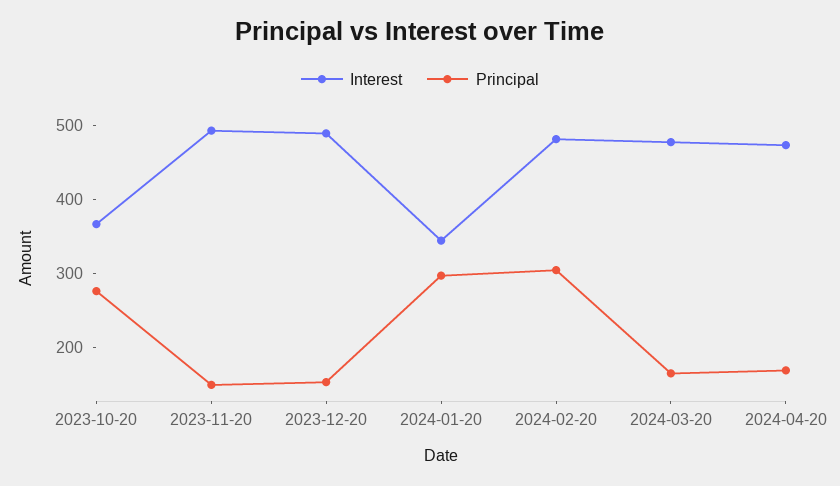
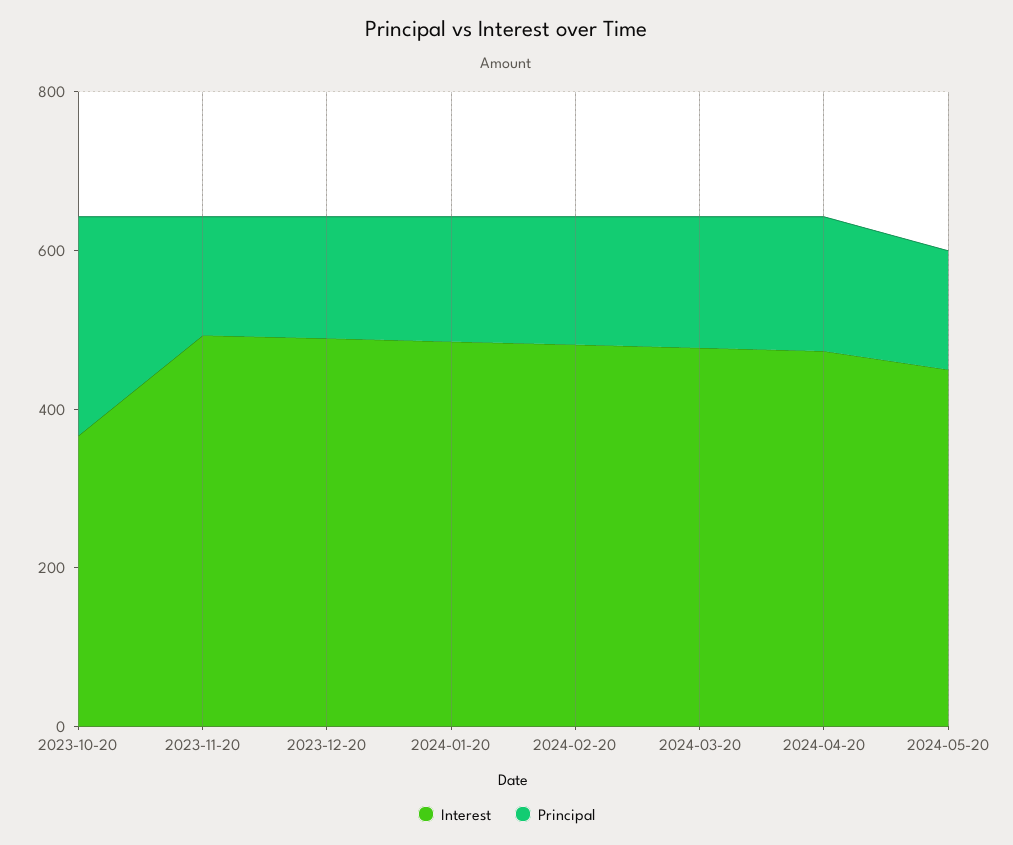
Interest, 2024-01-20: 340 -> 500
Principal, 2024-01-20: 300 -> 150
Principal, 2024-02-20: 300 -> 150
Interest, 2024-05-20: none -> 450
Principal, 2024-05-20: none -> 150

